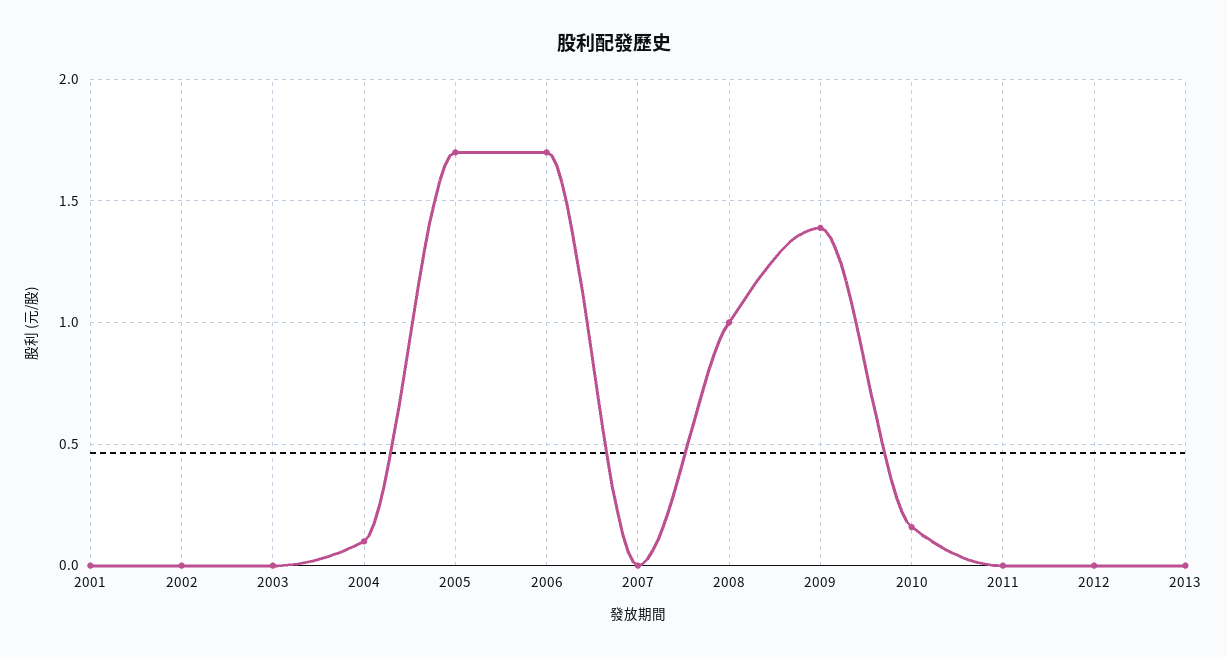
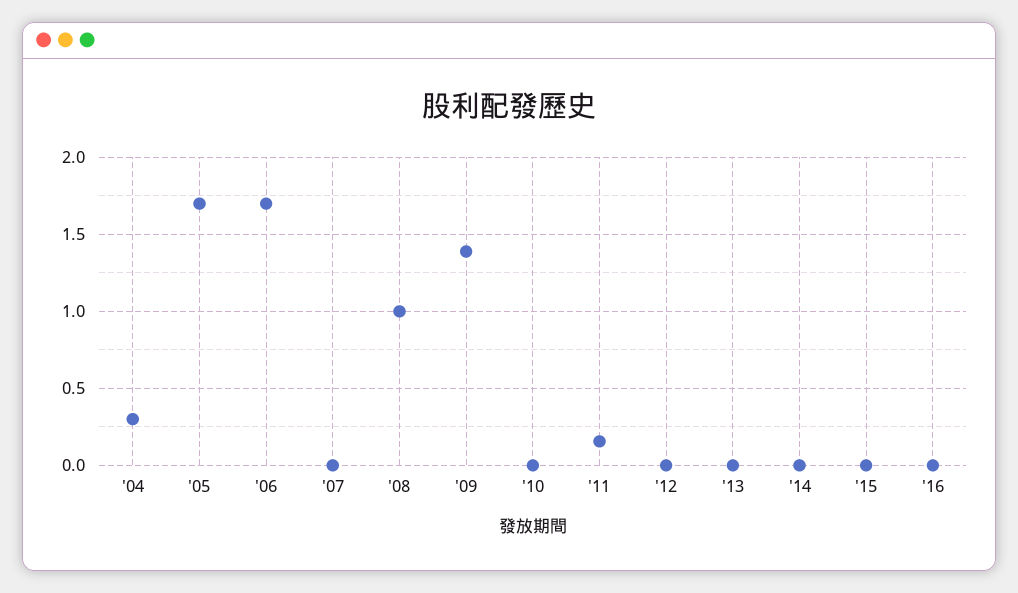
2001: 0 -> none
2002: 0 -> none
2003: 0 -> none
2004: 0.1 -> 0.3
2010: 0.15 -> 0
2011: 0 -> 0.15
'14: none -> 0
'15: none -> 0
'16: none -> 0

